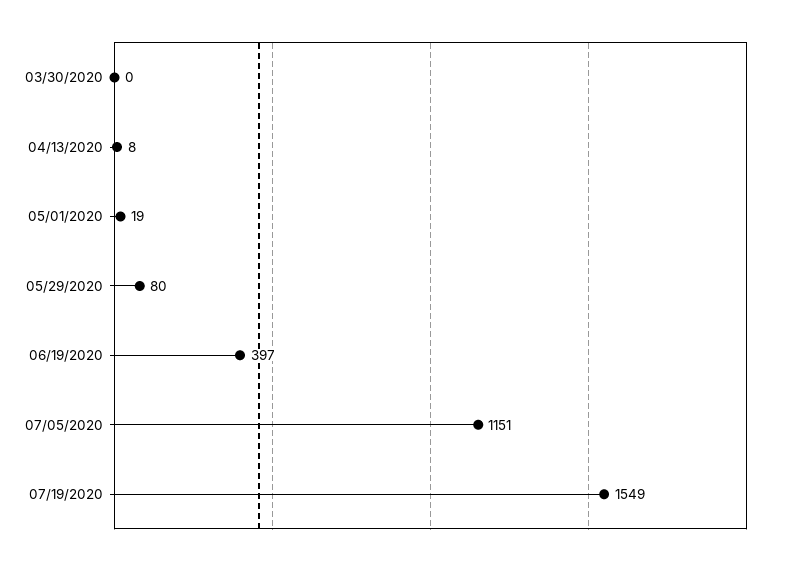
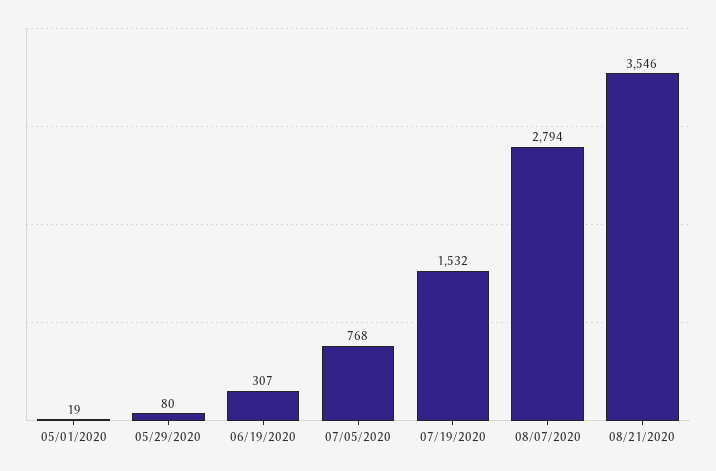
03/30/2020: 0 -> none
04/13/2020: 8 -> none
06/19/2020: 397 -> 307
07/05/2020: 1151 -> 768
07/19/2020: 1549 -> 1532
08/07/2020: none -> 2794
08/21/2020: none -> 3546

